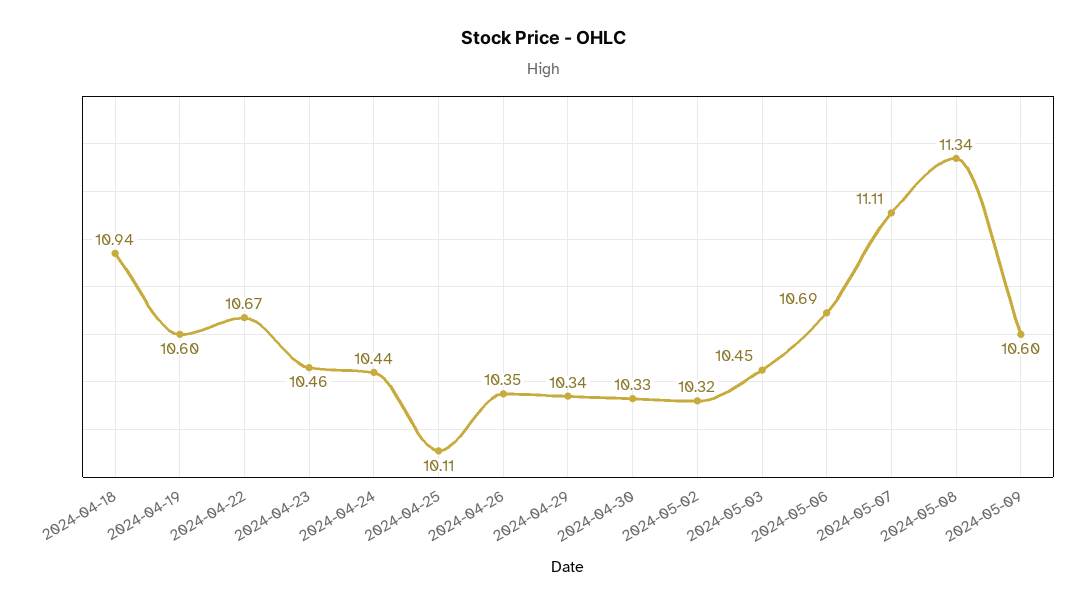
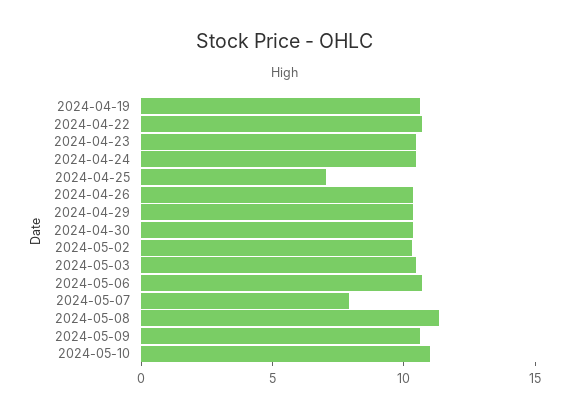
2024-04-18: 10.94 -> none
2024-04-25: 10.11 -> 7
2024-05-07: 11.11 -> 8
2024-05-10: none -> 11

